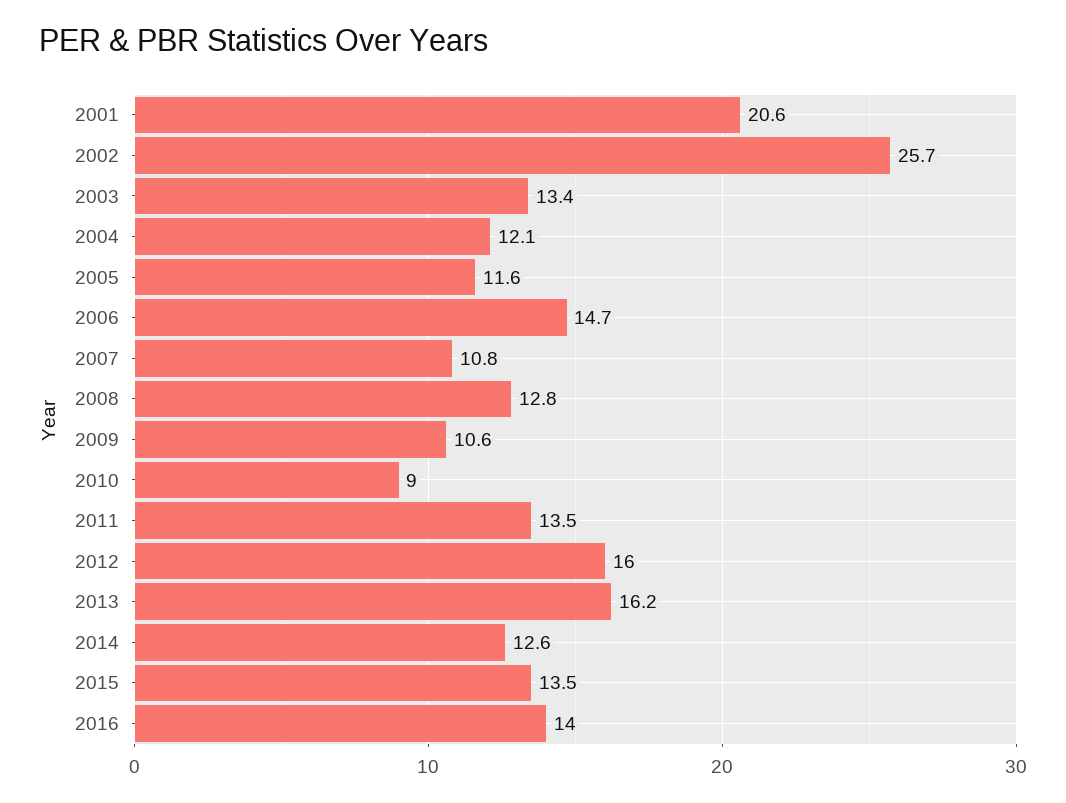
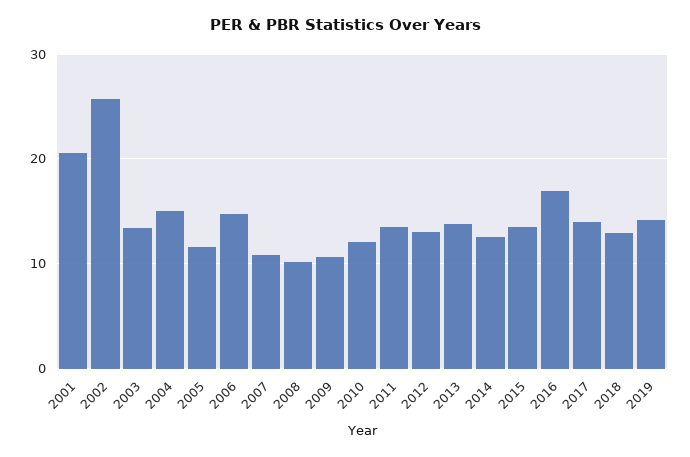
2004: 12.1 -> 15
2008: 12.8 -> 10
2010: 9 -> 12
2012: 16 -> 13
2013: 16.2 -> 14
2016: 14 -> 17
2017: none -> 14
2018: none -> 13
2019: none -> 14

